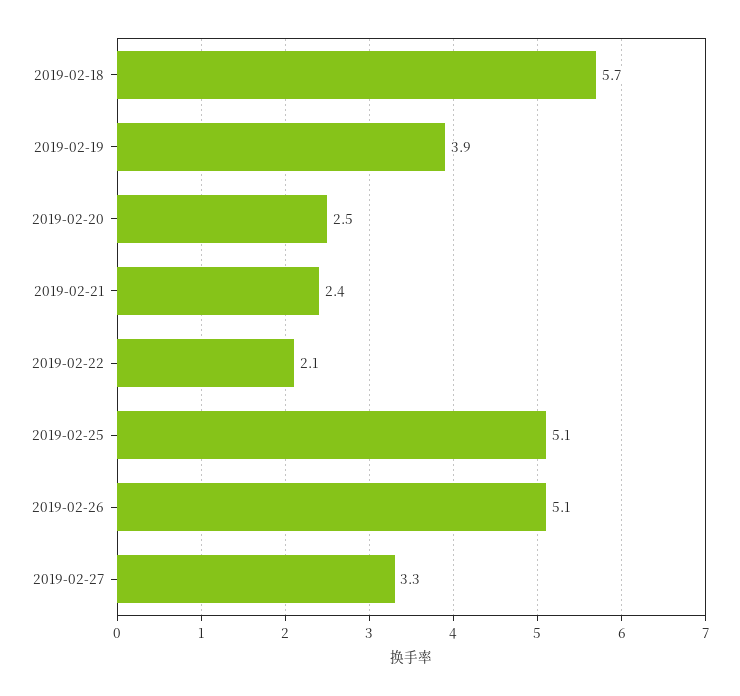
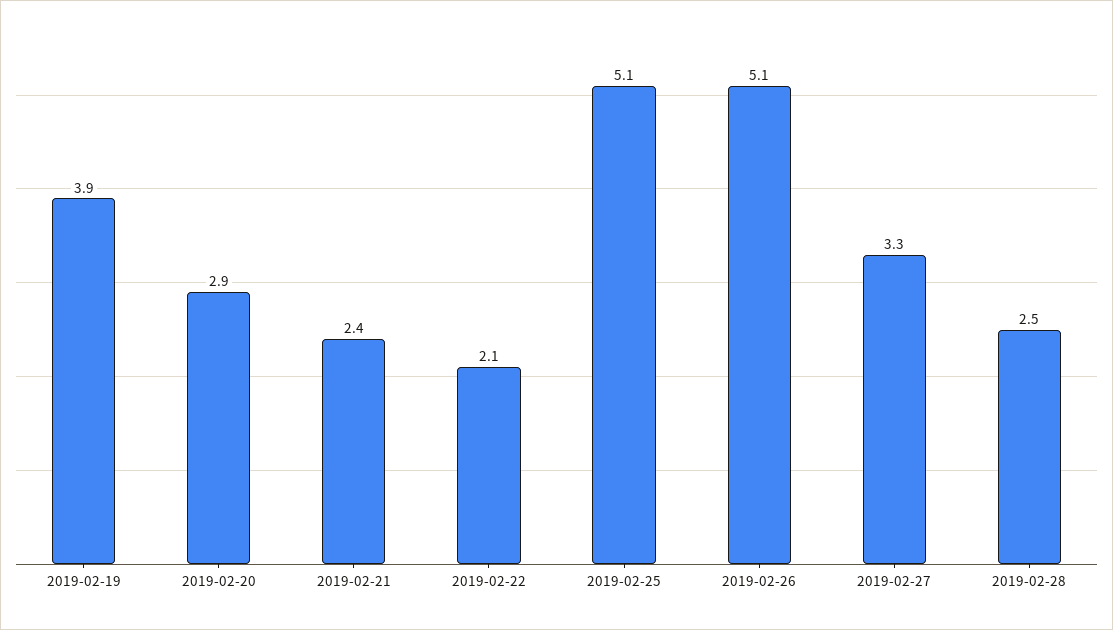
2019-02-18: 5.7 -> none
2019-02-20: 2.5 -> 2.9
2019-02-28: none -> 2.5

